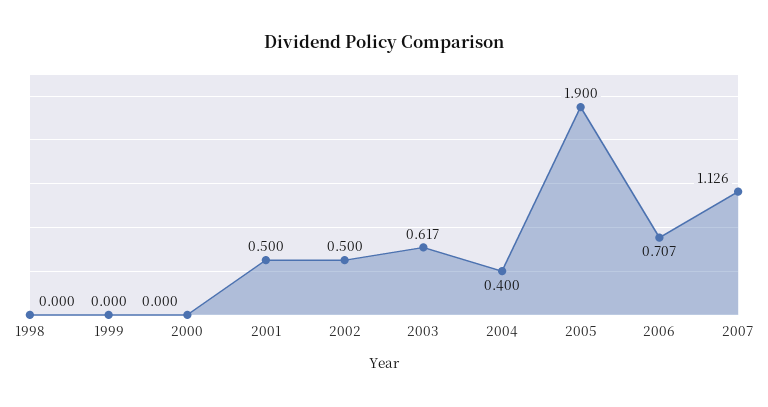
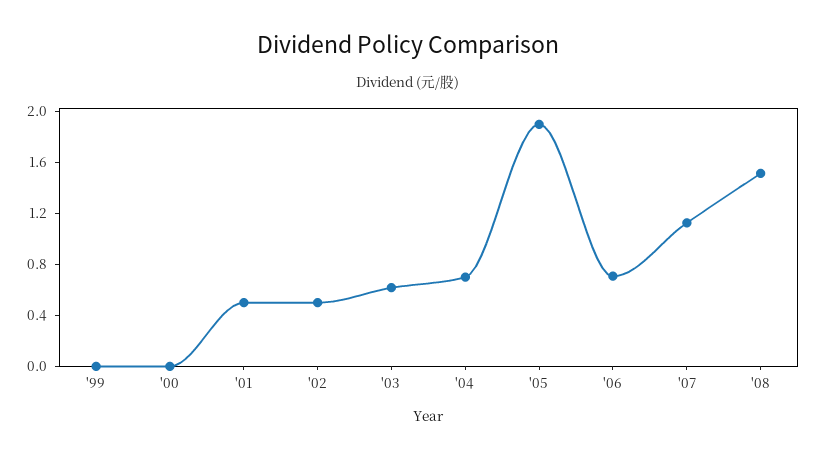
1998: 0 -> none
2004: 0.4 -> 0.7
'08: none -> 1.5

